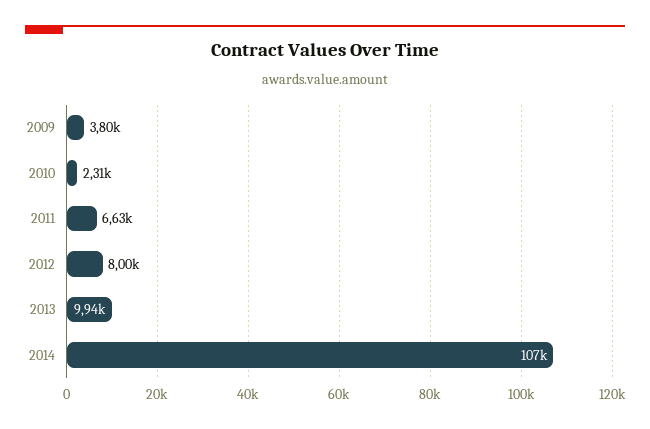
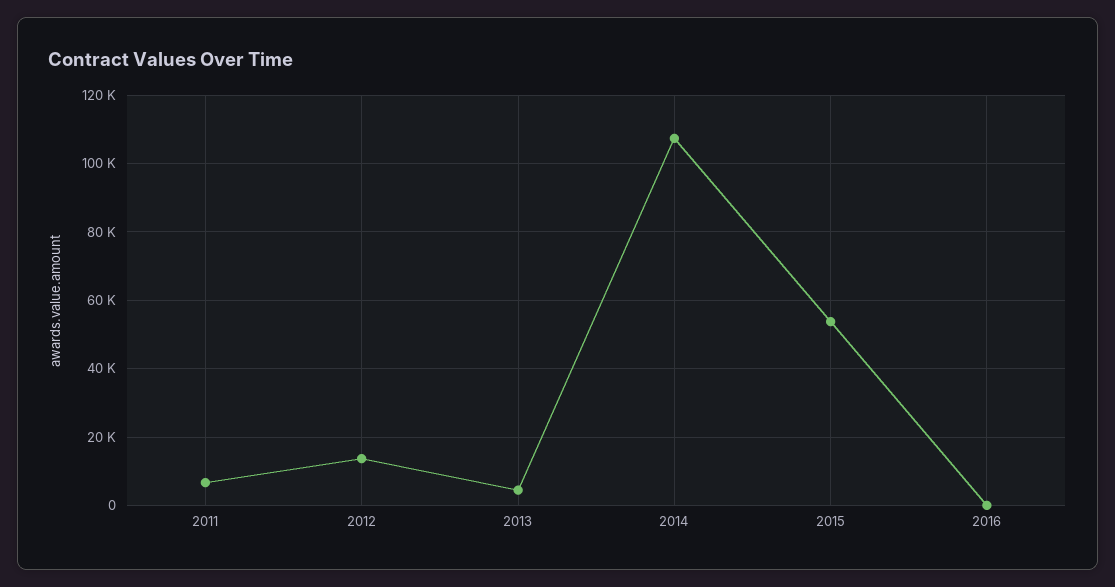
2009: 3800 -> none
2010: 2310 -> none
2012: 8000 -> 14000
2013: 9940 -> 4000
2015: none -> 54000
2016: none -> 0

